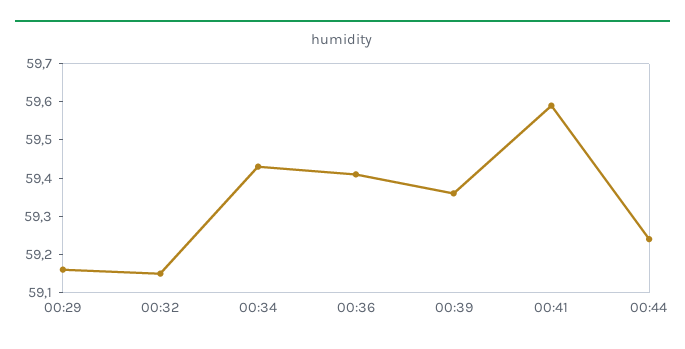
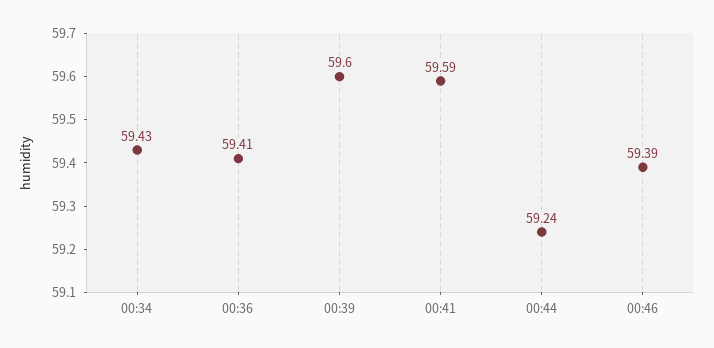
00:29: 59.15 -> none
00:32: 59.15 -> none
00:39: 59.35 -> 59.6
00:46: none -> 59.39

